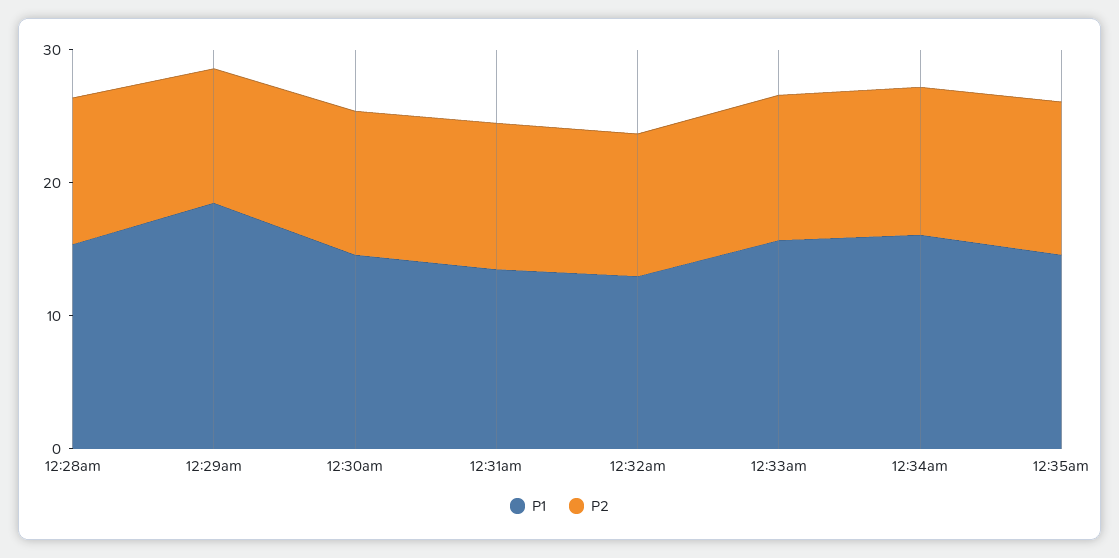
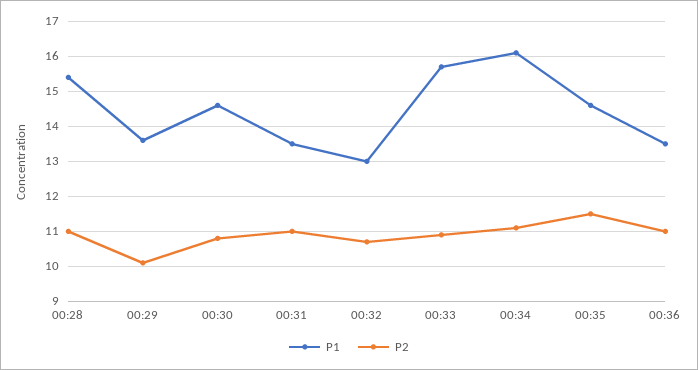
P1, 12:29am: 18 -> 13.5
P1, 00:36: none -> 13.5
P2, 00:36: none -> 11

